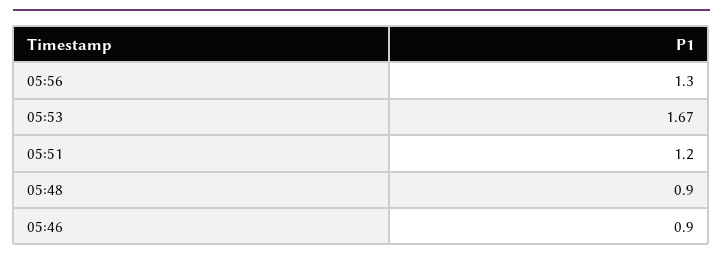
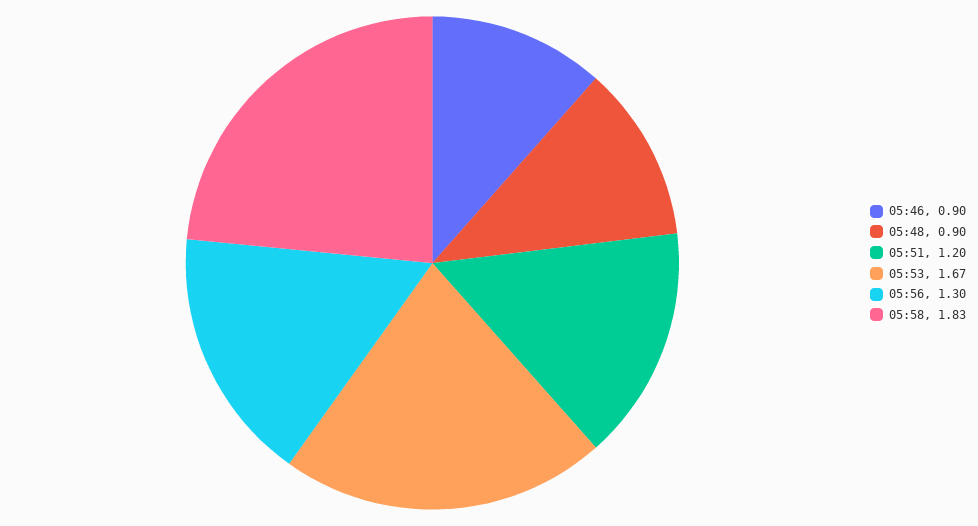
05:58: none -> 1.83

